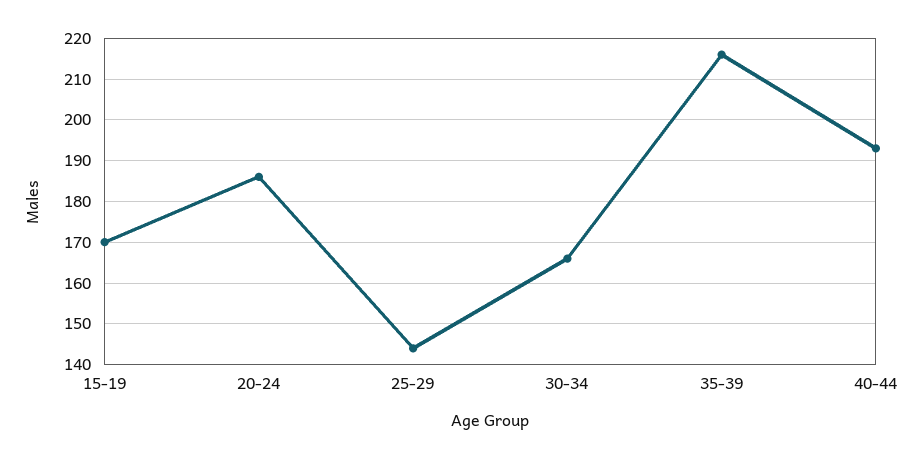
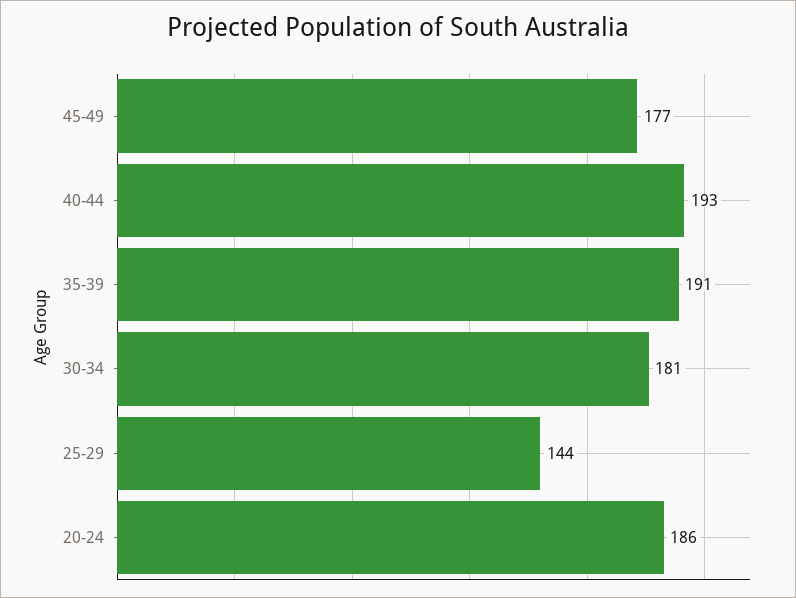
15-19: 170 -> none
30-34: 165 -> 181
35-39: 215 -> 191
45-49: none -> 177

